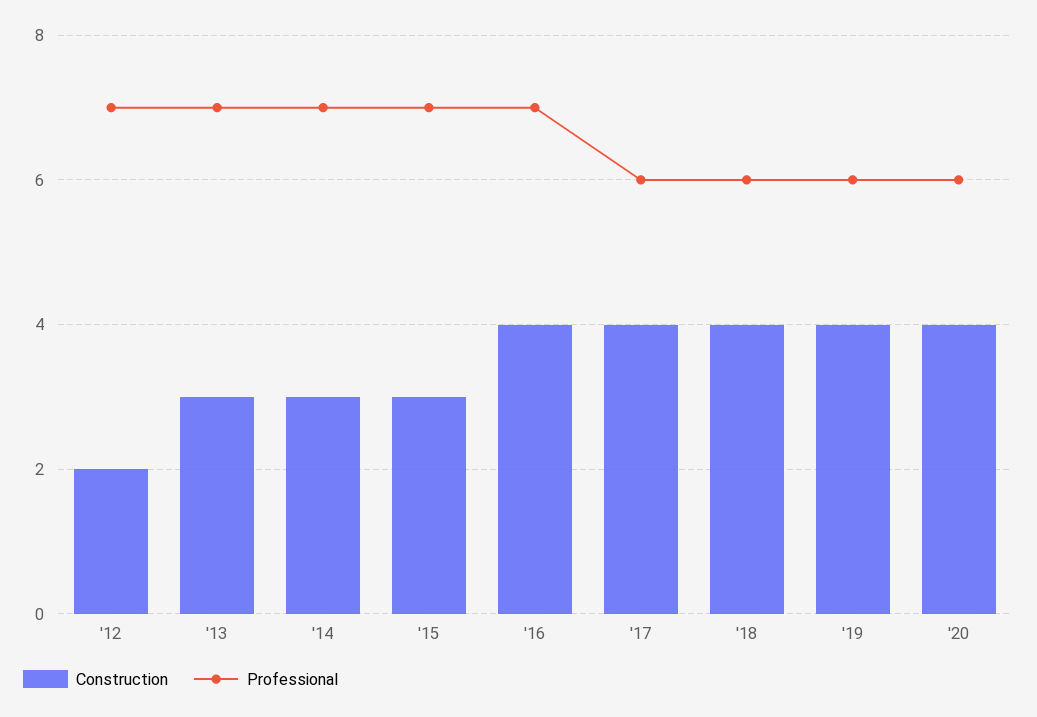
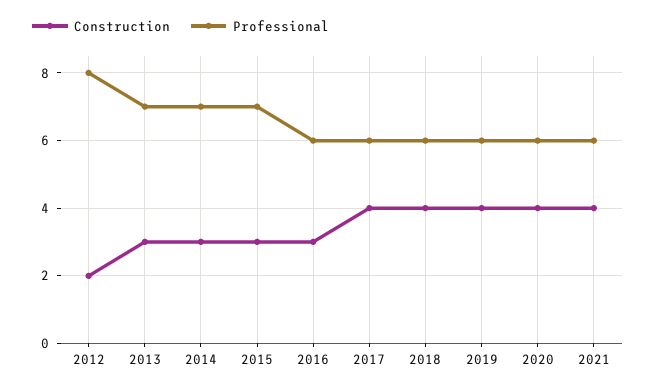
Professional, '12: 7 -> 8
Construction, '16: 4 -> 3
Professional, '16: 7 -> 6
Construction, 2021: none -> 4
Professional, 2021: none -> 6

